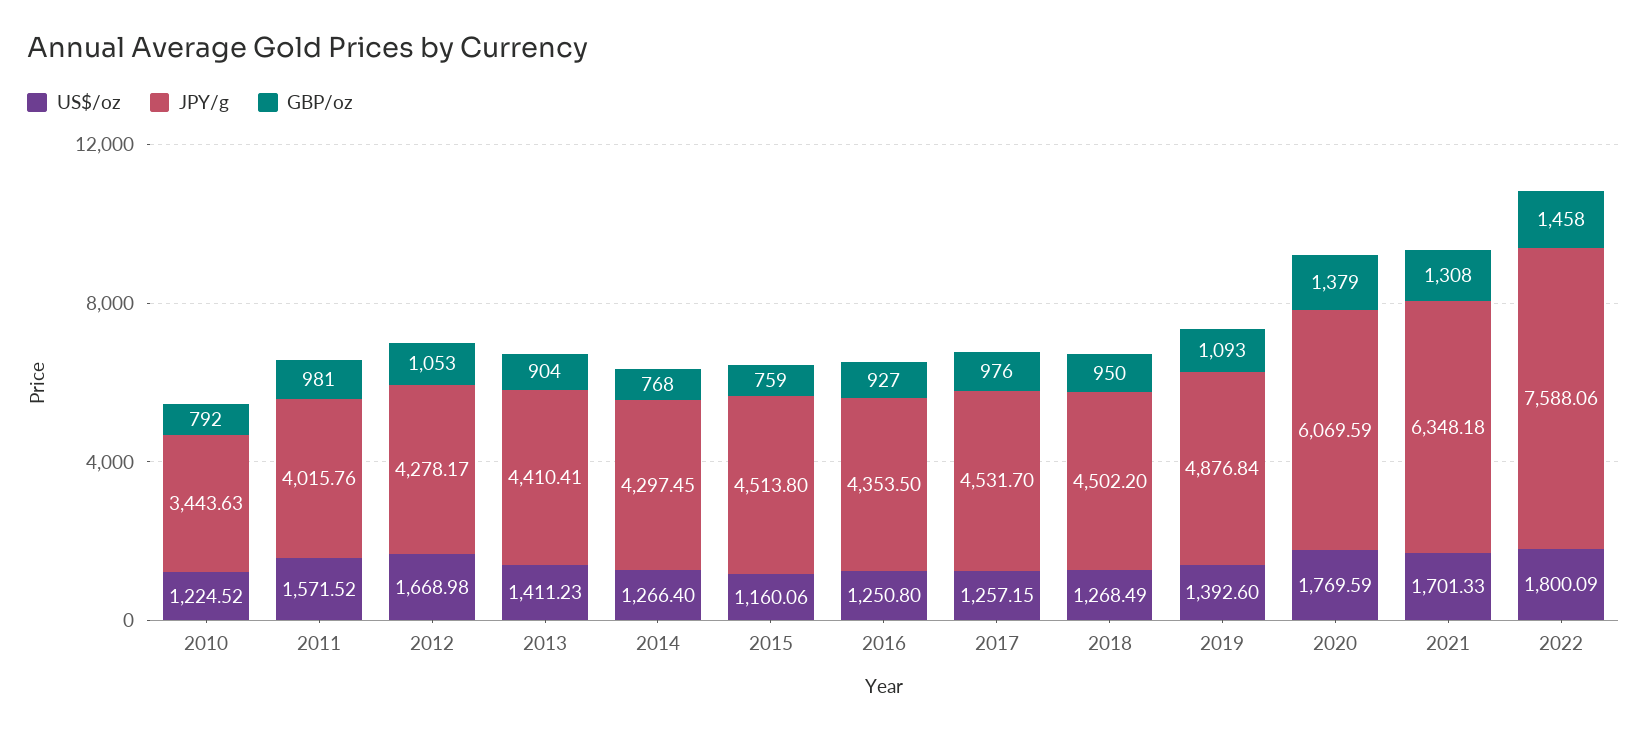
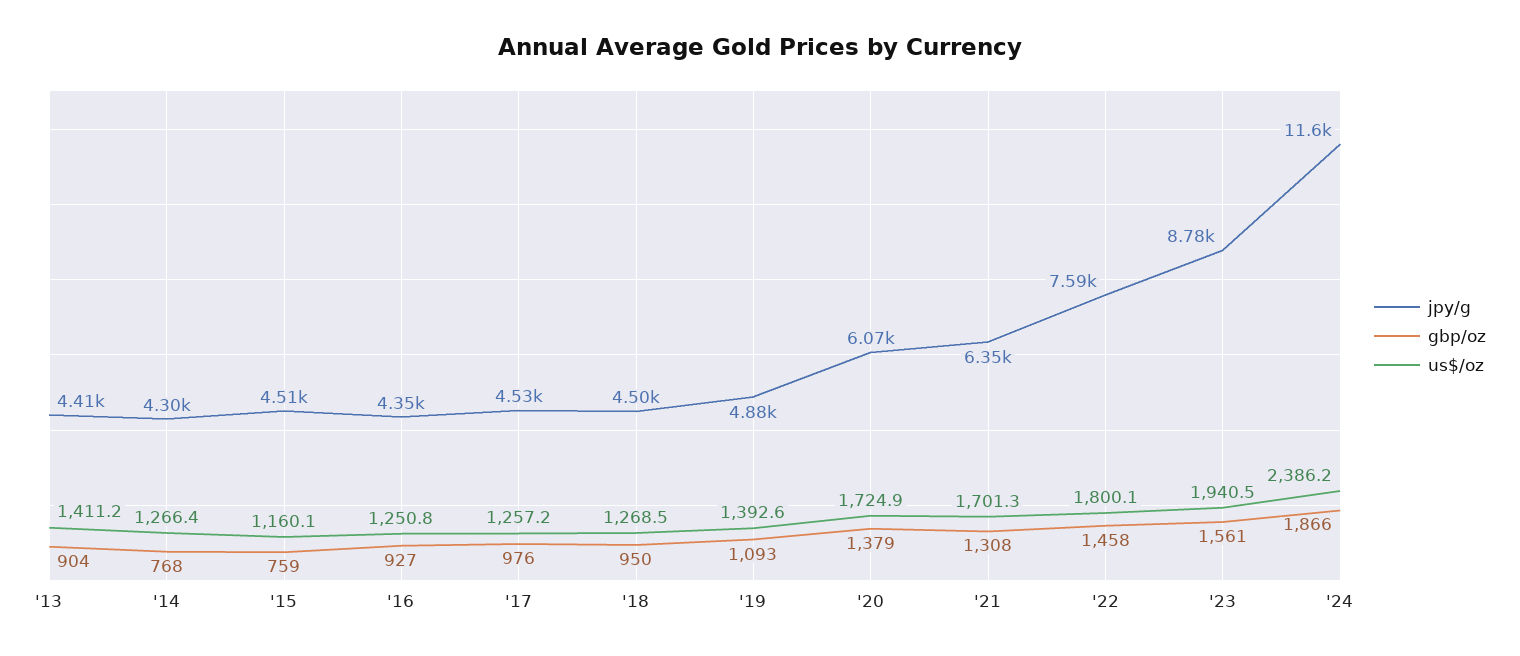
US$/oz, 2010: 1224.52 -> none
JPY/g, 2010: 3443.63 -> none
GBP/oz, 2010: 792 -> none
US$/oz, 2011: 1571.52 -> none
JPY/g, 2011: 4015.76 -> none
GBP/oz, 2011: 981 -> none
US$/oz, 2012: 1668.98 -> none
JPY/g, 2012: 4278.17 -> none
GBP/oz, 2012: 1053 -> none
US$/oz, 2020: 1769.59 -> 1724.9
JPY/g, '23: none -> 8780
GBP/oz, '23: none -> 1561
US$/oz, '23: none -> 1940.5
JPY/g, '24: none -> 11600
GBP/oz, '24: none -> 1866
US$/oz, '24: none -> 2386.2

